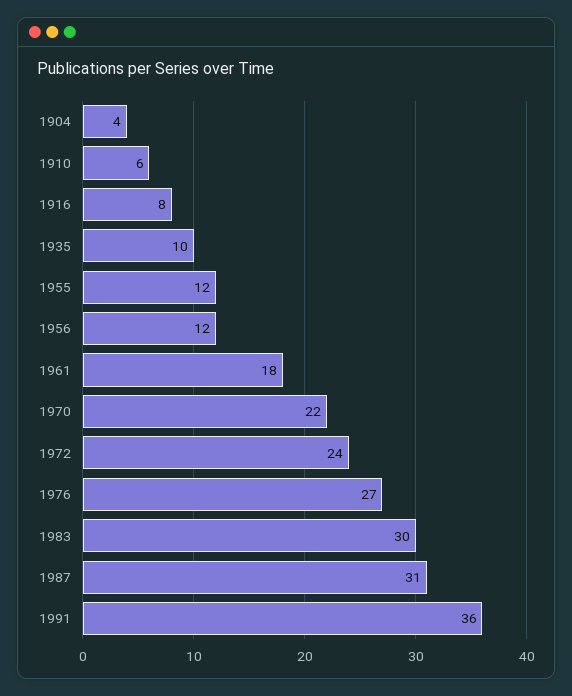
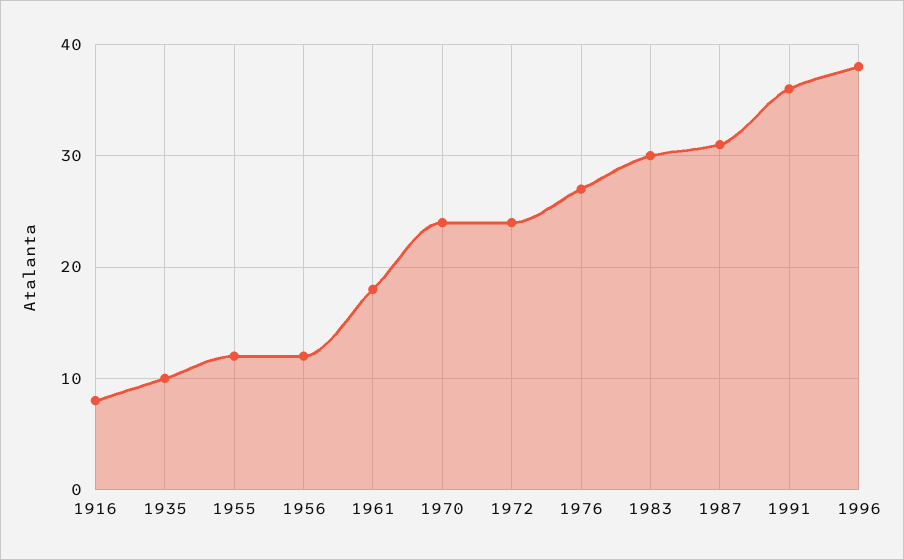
1904: 4 -> none
1910: 6 -> none
1970: 22 -> 24
1996: none -> 38

